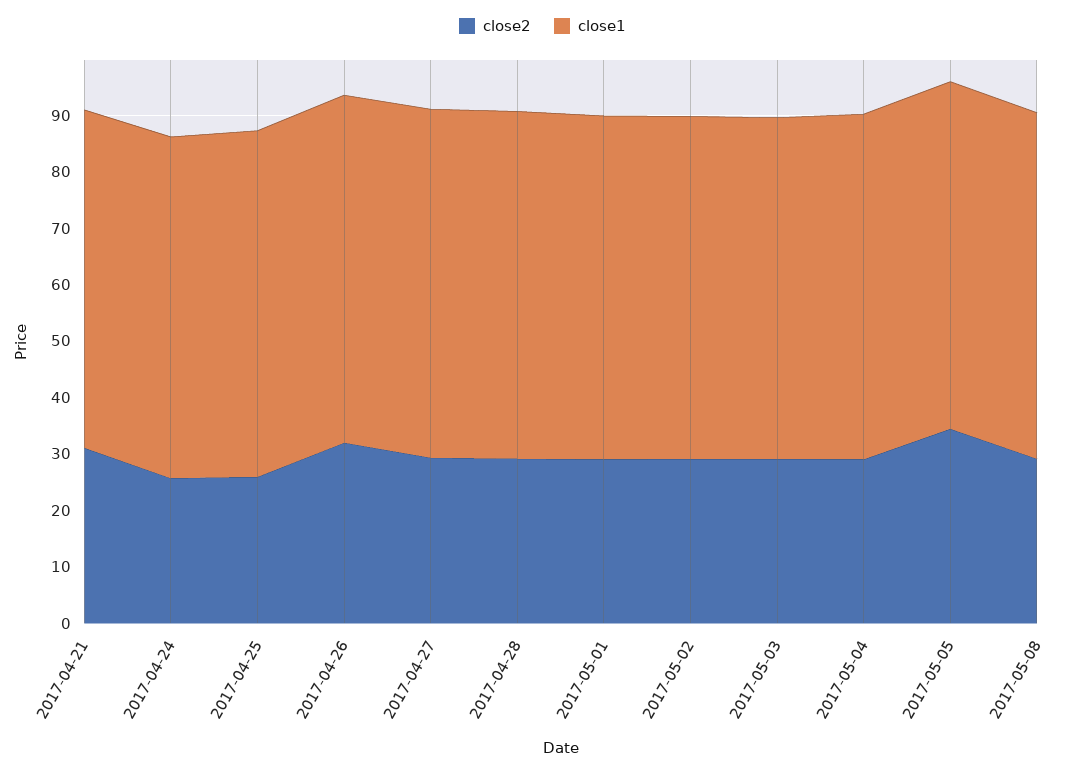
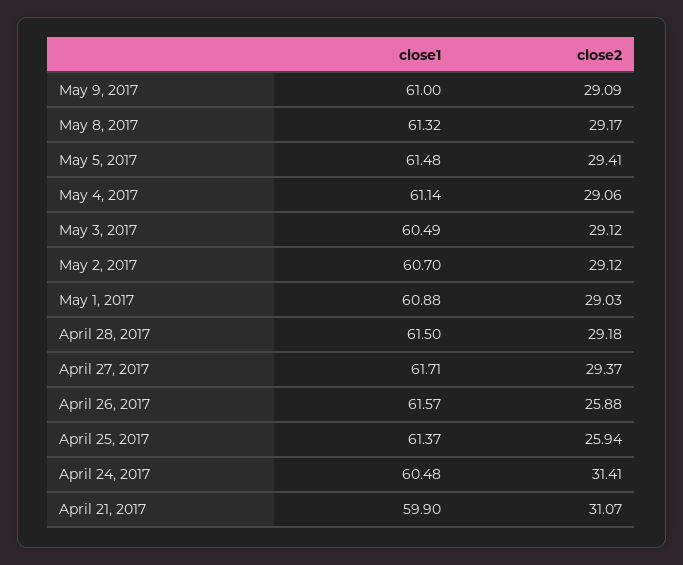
close2, 2017-04-24: 26 -> 31.41
close2, 2017-04-26: 32 -> 25.88
close2, 2017-05-05: 34 -> 29.41
close1, May 9, 2017: none -> 61
close2, May 9, 2017: none -> 29.09

